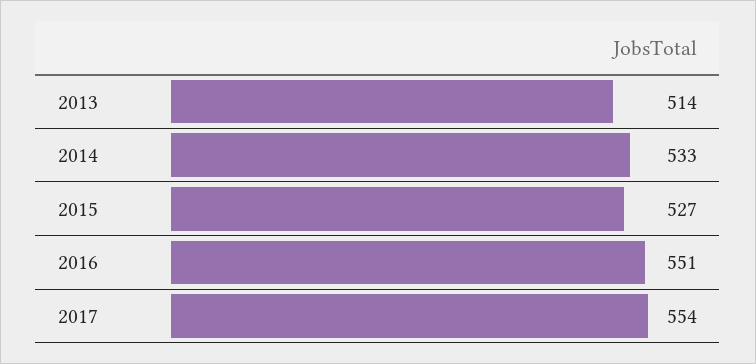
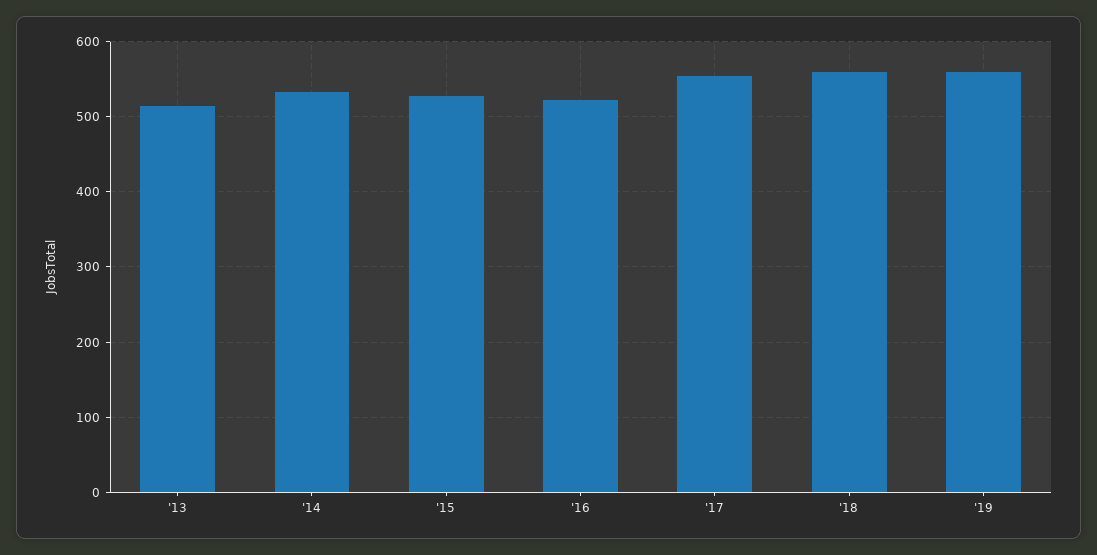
2016: 551 -> 520
'18: none -> 560
'19: none -> 560

